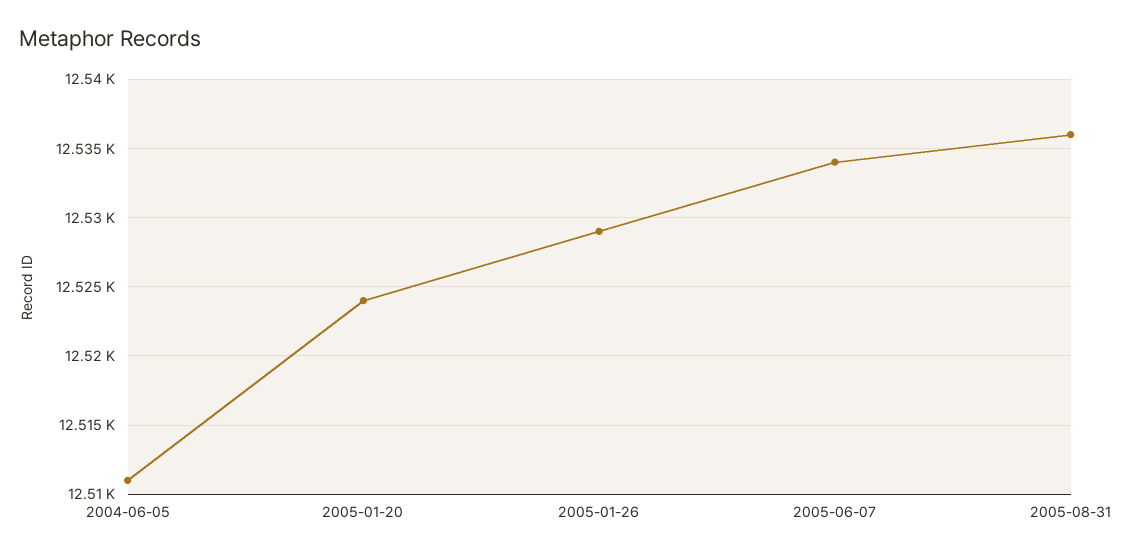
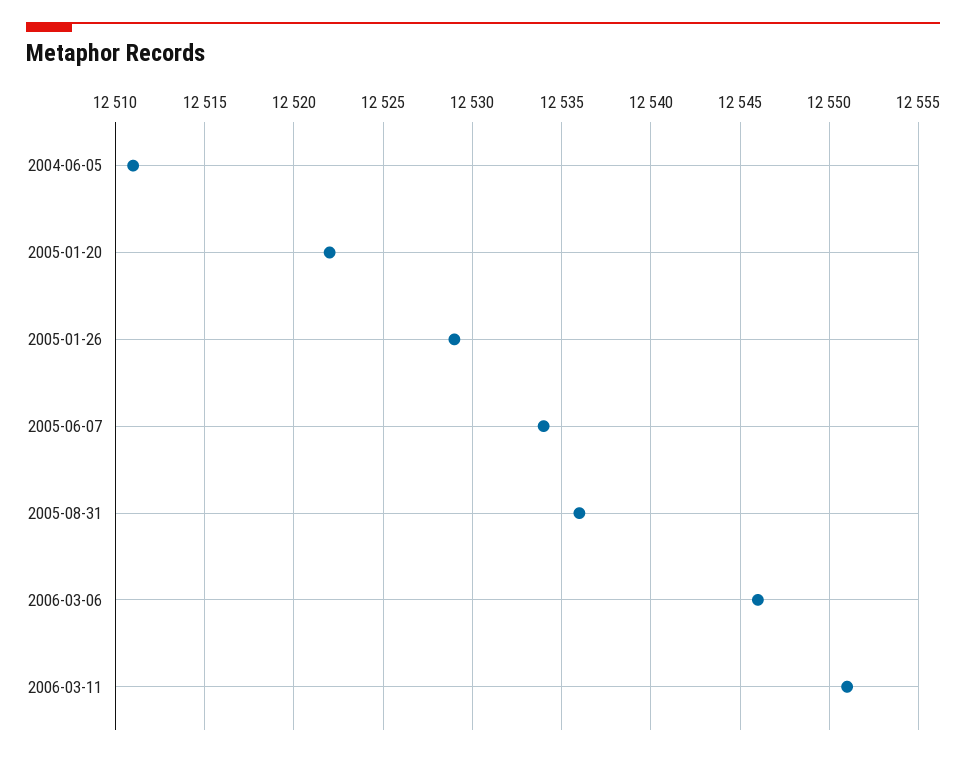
2005-01-20: 12524 -> 12522
2006-03-06: none -> 12546
2006-03-11: none -> 12551

